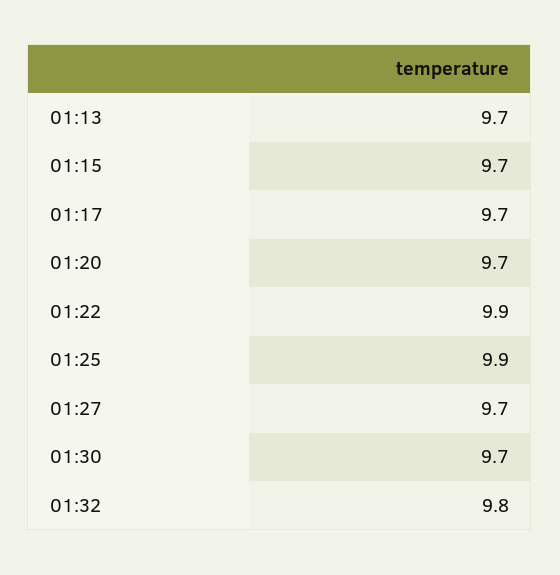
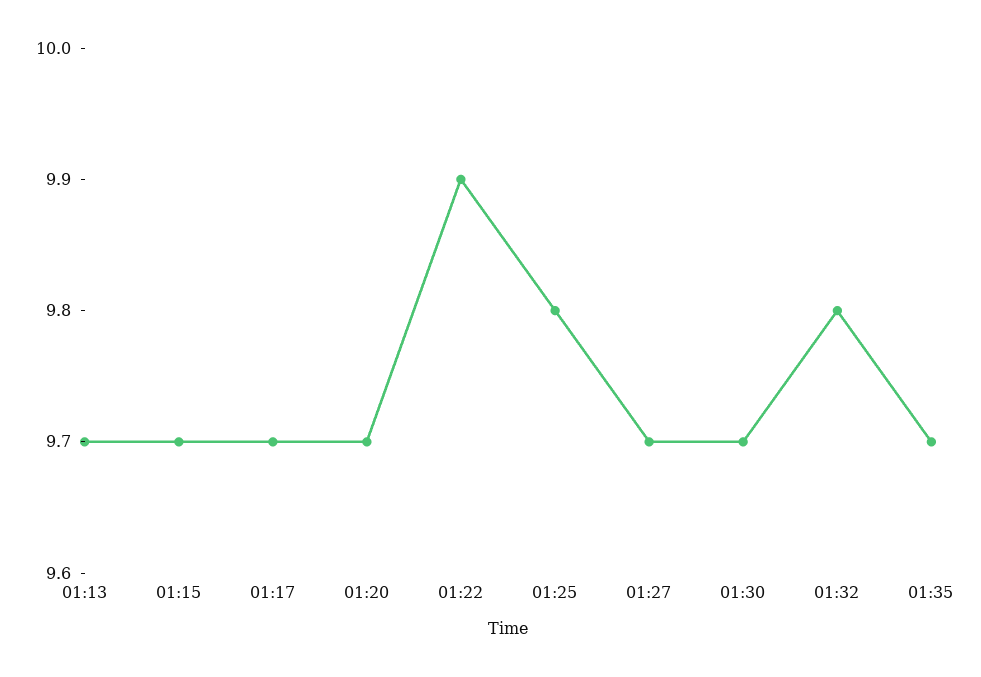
01:25: 9.9 -> 9.8
01:35: none -> 9.7

